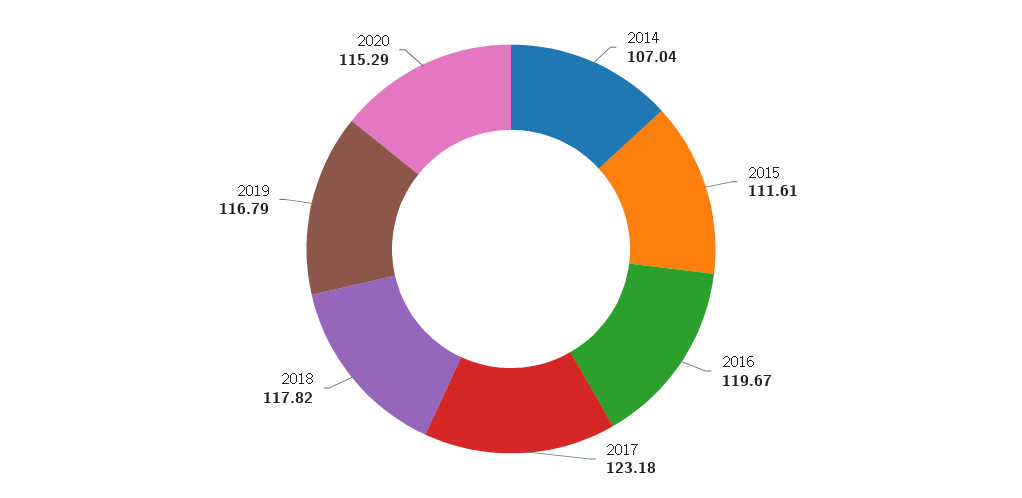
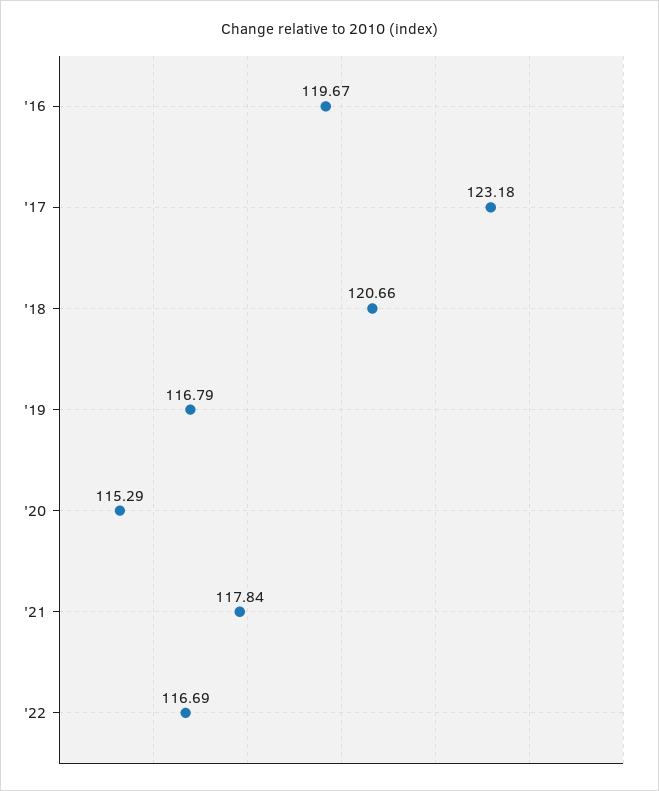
2014: 107.04 -> none
2015: 111.61 -> none
2018: 117.82 -> 120.66
'21: none -> 117.84
'22: none -> 116.69

